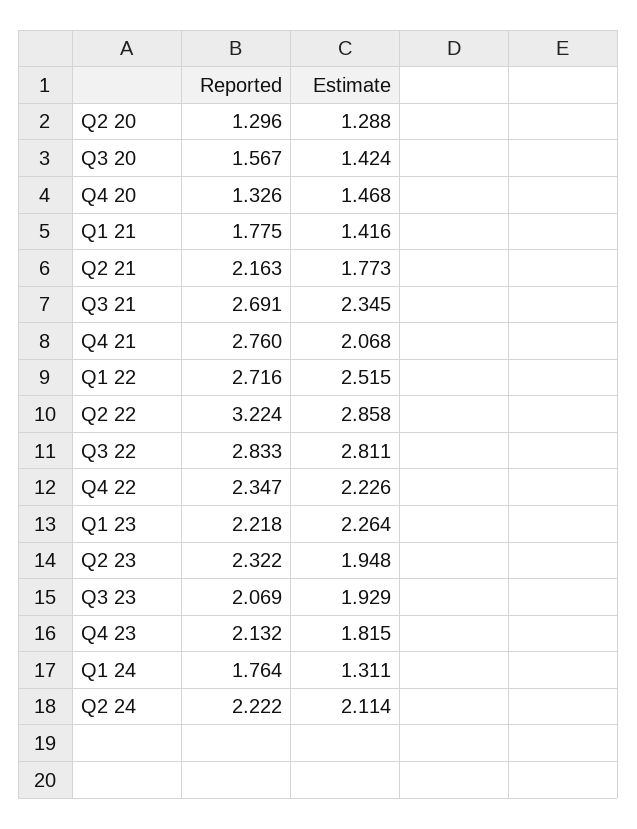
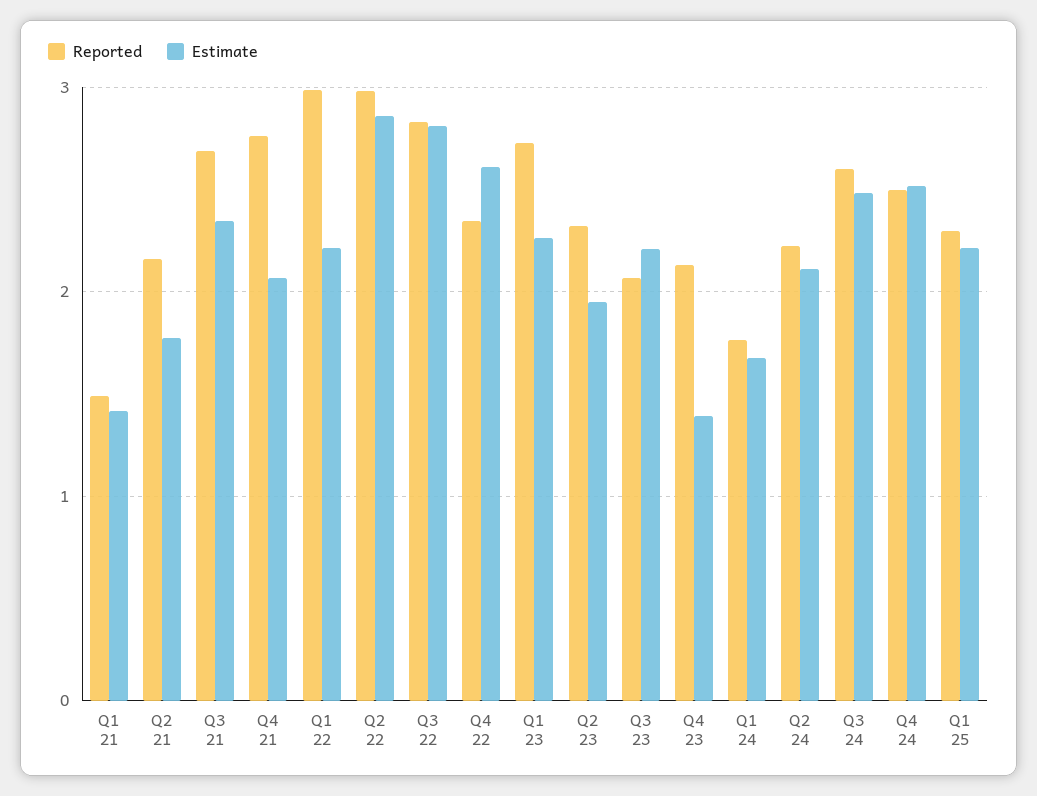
Reported, Q2 20: 1.296 -> none
Estimate, Q2 20: 1.288 -> none
Reported, Q3 20: 1.567 -> none
Estimate, Q3 20: 1.424 -> none
Reported, Q4 20: 1.326 -> none
Estimate, Q4 20: 1.468 -> none
Reported, Q1 21: 1.775 -> 1.5
Reported, Q1 22: 2.716 -> 3
Estimate, Q1 22: 2.515 -> 2.2
Reported, Q2 22: 3.224 -> 3
Estimate, Q4 22: 2.226 -> 2.6
Reported, Q1 23: 2.218 -> 2.7
Estimate, Q3 23: 1.929 -> 2.2
Estimate, Q4 23: 1.815 -> 1.4
Estimate, Q1 24: 1.311 -> 1.7
Reported, Q3 24: none -> 2.6
Estimate, Q3 24: none -> 2.5
Reported, Q4 24: none -> 2.5
Estimate, Q4 24: none -> 2.5
Reported, Q1 25: none -> 2.3
Estimate, Q1 25: none -> 2.2

